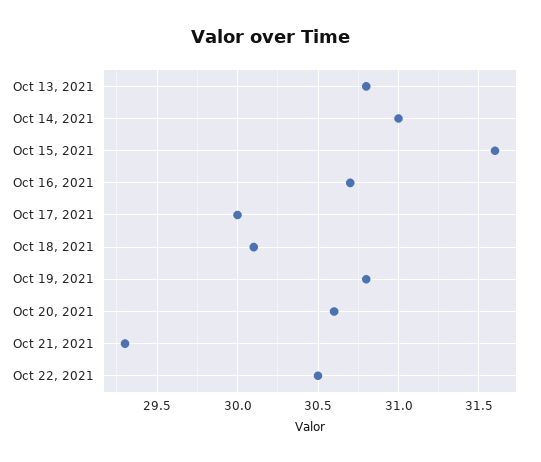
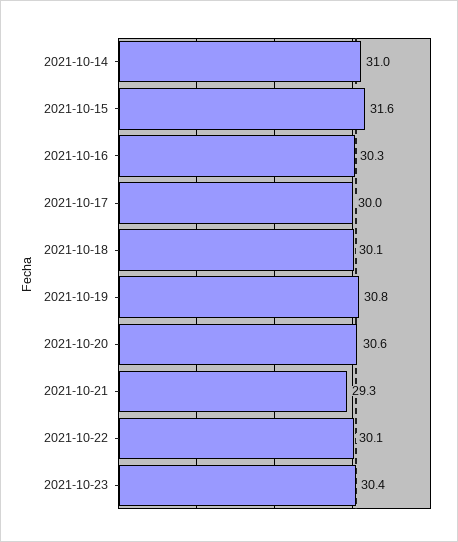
Oct 13, 2021: 30.8 -> none
Oct 16, 2021: 30.7 -> 30.3
Oct 22, 2021: 30.5 -> 30.1
2021-10-23: none -> 30.4

